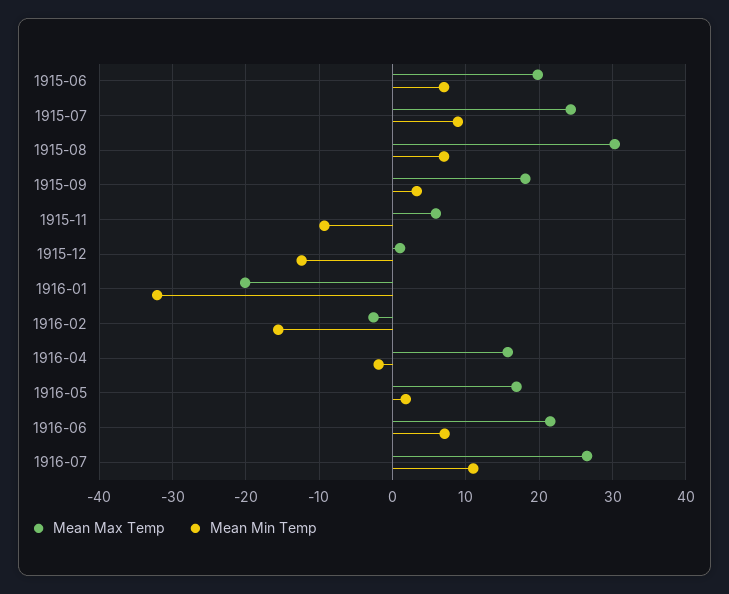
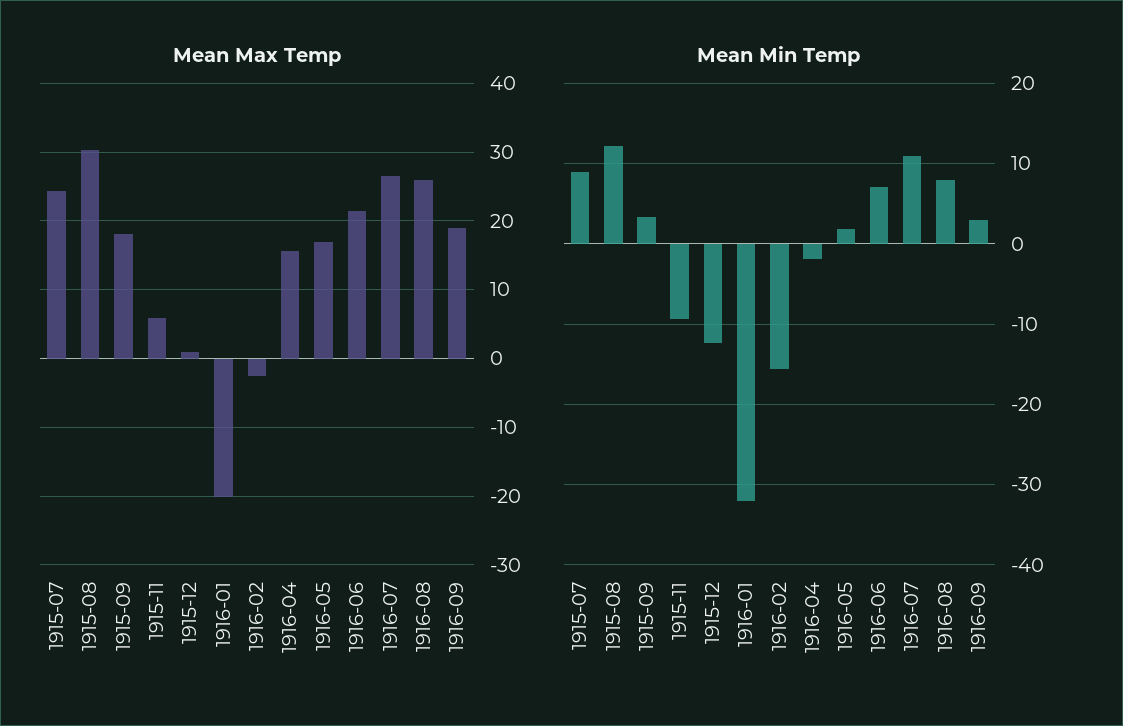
Mean Max Temp, 1915-06: 20 -> none
Mean Min Temp, 1915-06: 7 -> none
Mean Min Temp, 1915-08: 7 -> 12
Mean Max Temp, 1916-08: none -> 26
Mean Max Temp, 1916-09: none -> 19
Mean Min Temp, 1916-08: none -> 8
Mean Min Temp, 1916-09: none -> 3

